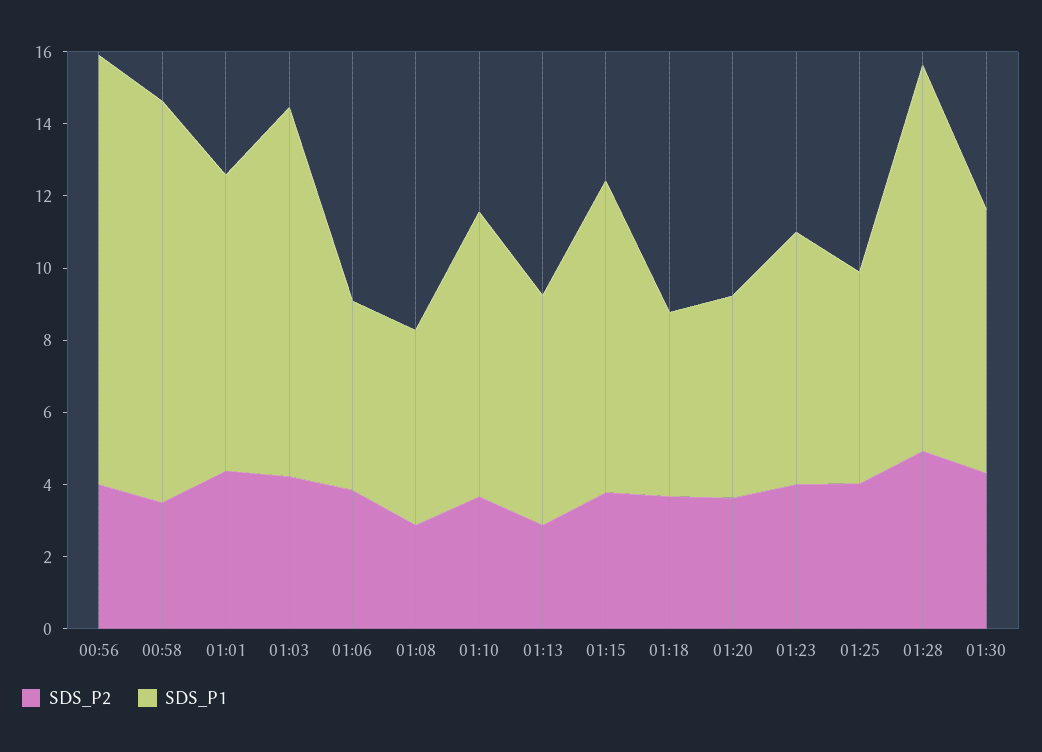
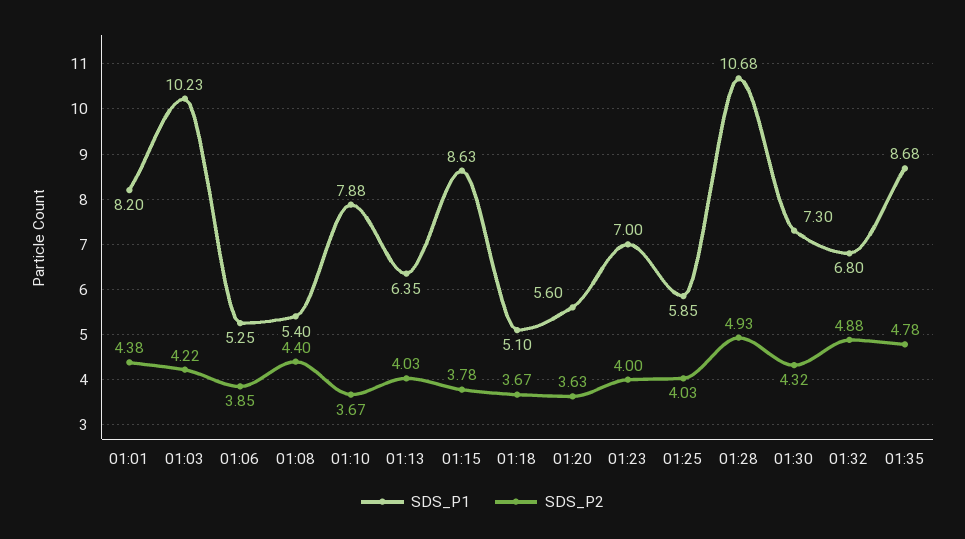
SDS_P2, 00:56: 4 -> none
SDS_P1, 00:56: 12 -> none
SDS_P2, 00:58: 3.5 -> none
SDS_P1, 00:58: 11 -> none
SDS_P2, 01:08: 3 -> 4.4
SDS_P2, 01:13: 3 -> 4.03
SDS_P1, 01:32: none -> 6.8
SDS_P2, 01:32: none -> 4.88
SDS_P1, 01:35: none -> 8.68
SDS_P2, 01:35: none -> 4.78

